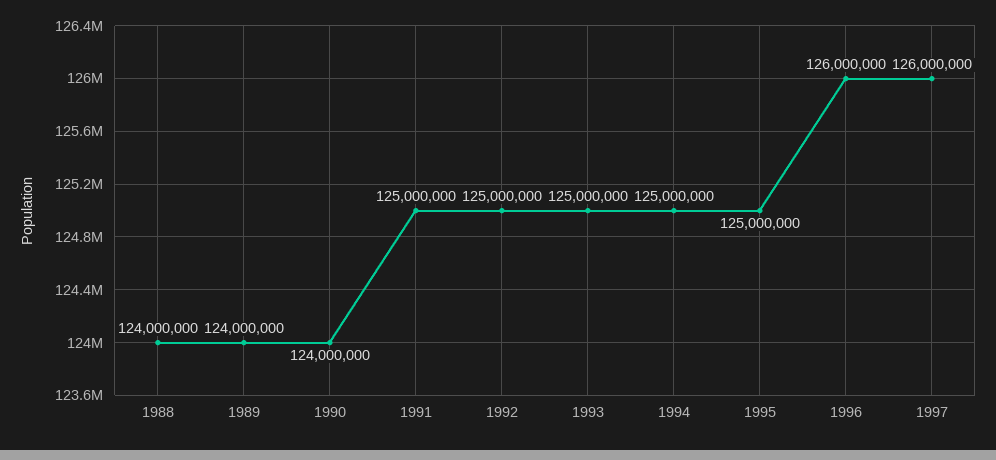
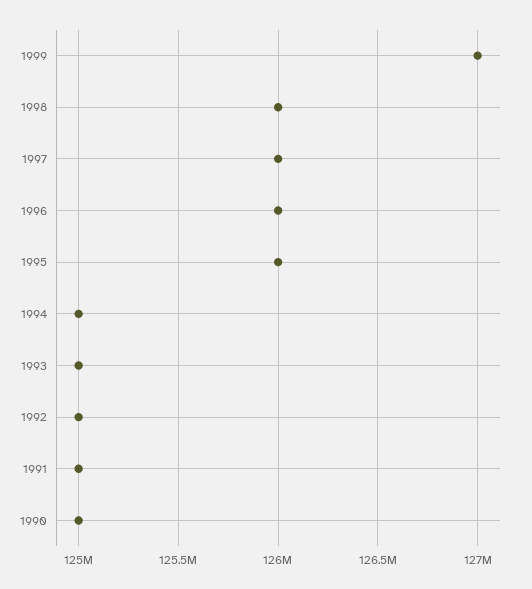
1988: 124000000 -> none
1989: 124000000 -> none
1990: 124000000 -> 125000000
1995: 125000000 -> 126000000
1999: none -> 127000000
1998: none -> 126000000

